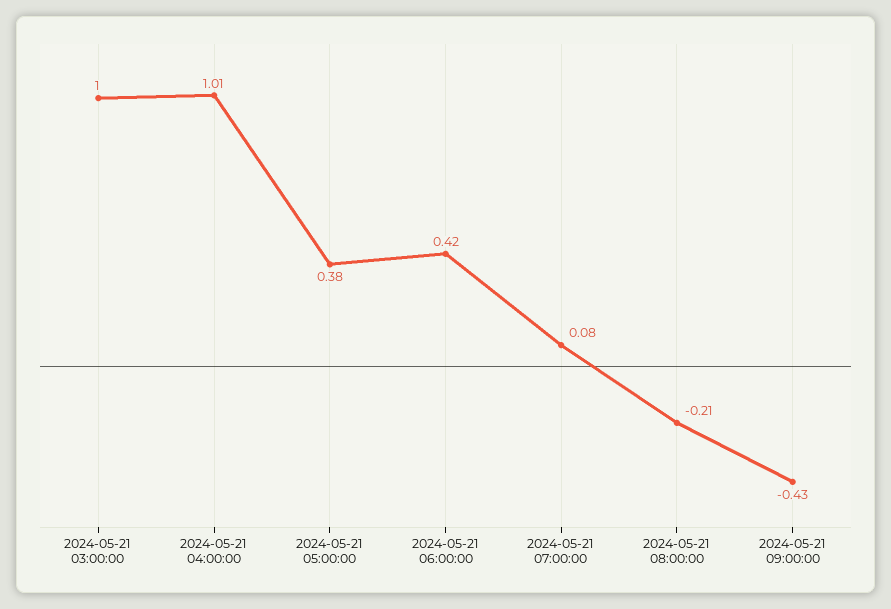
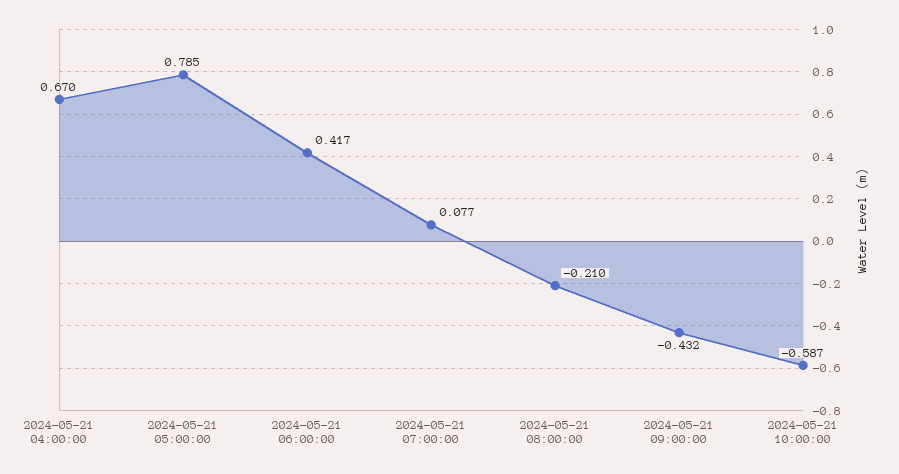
2024-05-21 03:00:00: 1 -> none
2024-05-21 04:00:00: 1.01 -> 0.67
2024-05-21 05:00:00: 0.38 -> 0.785
2024-05-21 10:00:00: none -> -0.587

